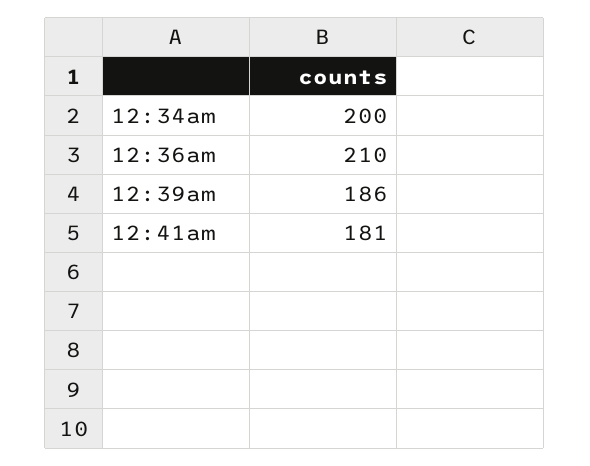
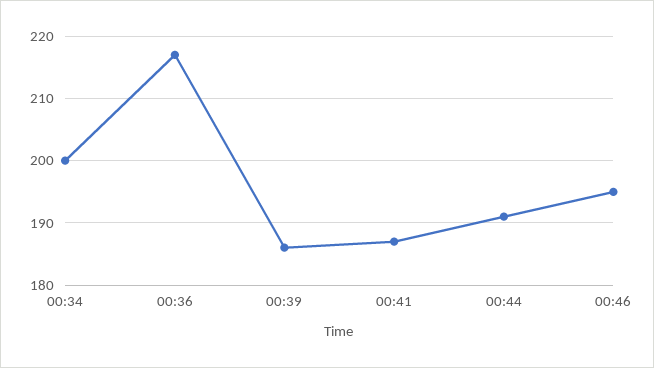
12:36am: 210 -> 217
12:41am: 181 -> 187
00:44: none -> 191
00:46: none -> 195

